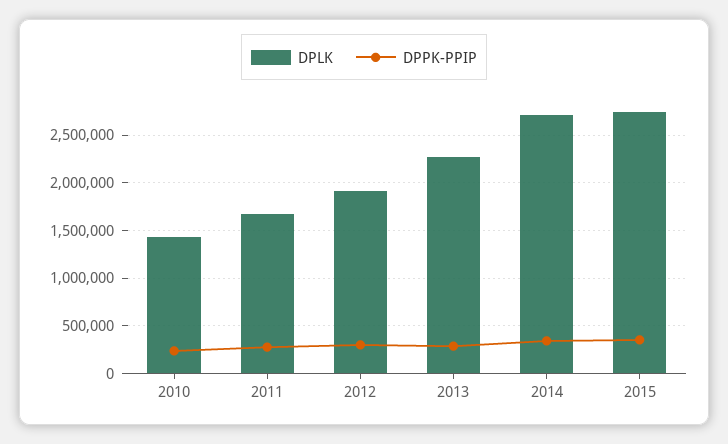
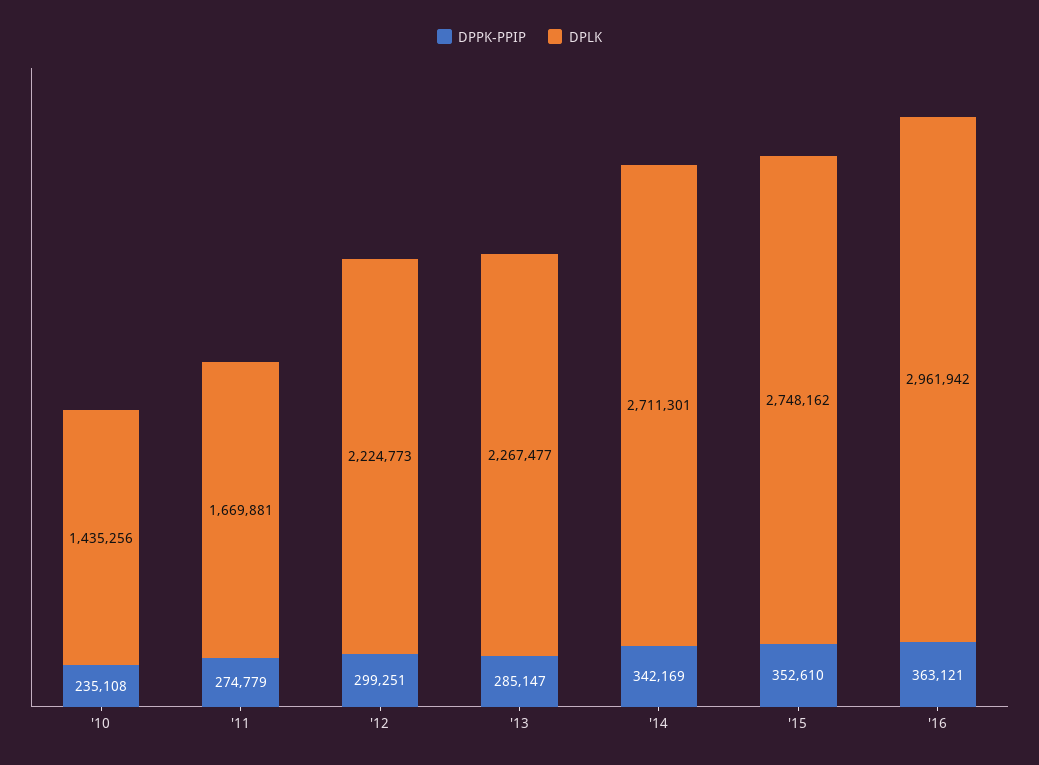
DPLK, 2012: 1900000 -> 2224773
DPPK-PPIP, '16: none -> 363121
DPLK, '16: none -> 2961942

